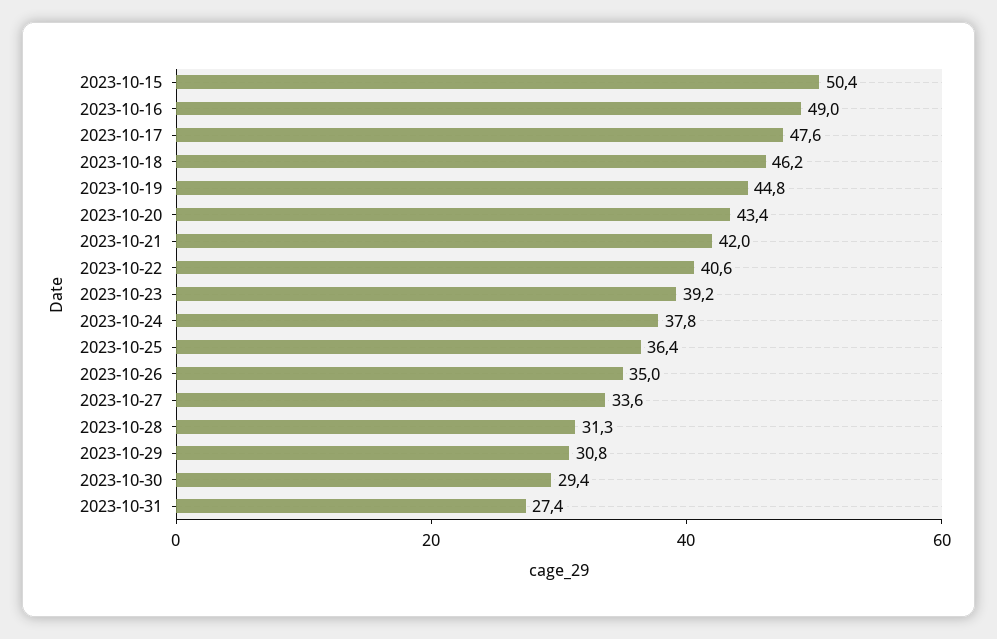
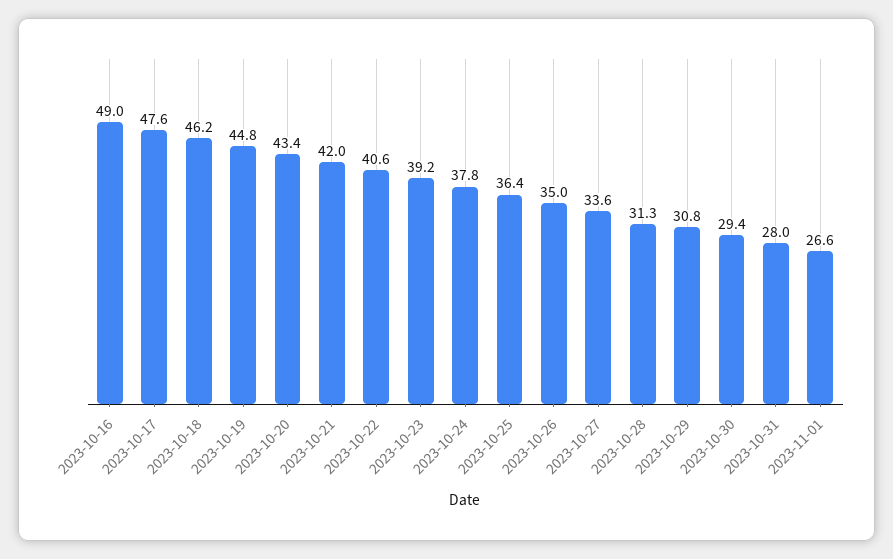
2023-10-15: 50.4 -> none
2023-10-31: 27.4 -> 28
2023-11-01: none -> 26.6

